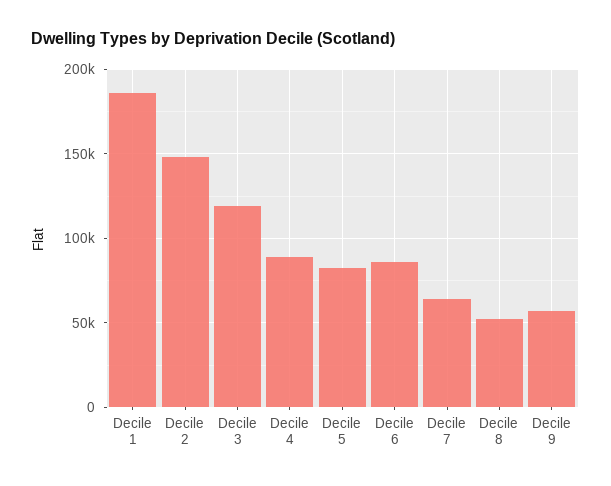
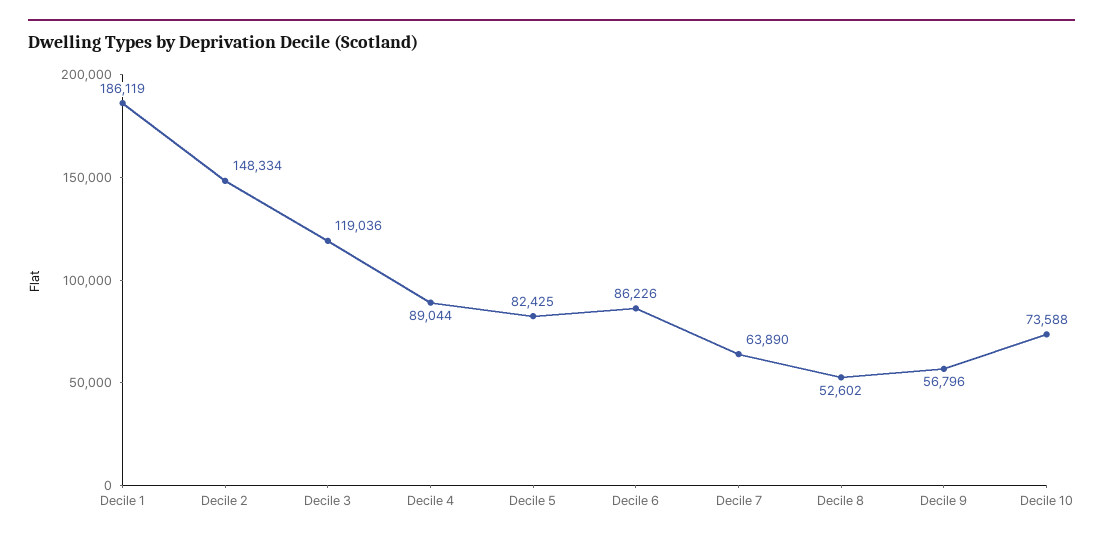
Decile 10: none -> 73588

